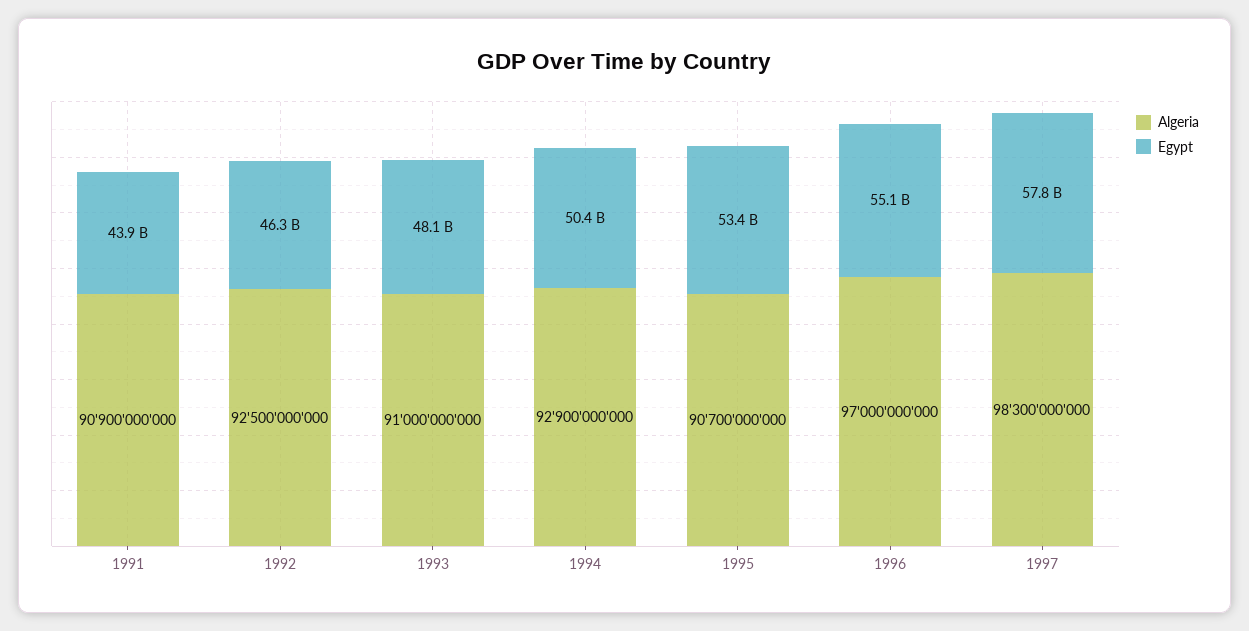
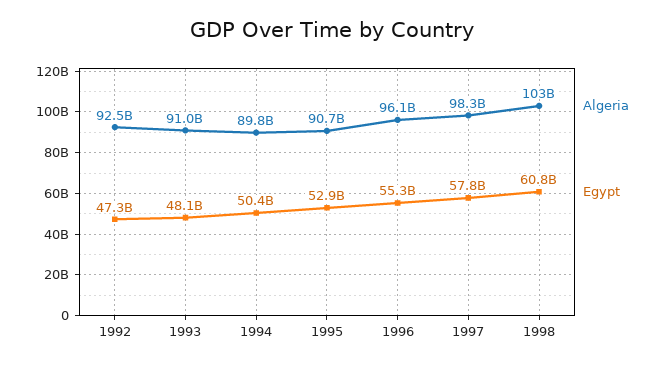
Algeria, 1991: 90900000000 -> none
Egypt, 1991: 43900000000 -> none
Egypt, 1992: 46300000000 -> 47300000000
Algeria, 1994: 92900000000 -> 89800000000
Egypt, 1995: 53400000000 -> 52900000000
Algeria, 1996: 97000000000 -> 96100000000
Egypt, 1996: 55100000000 -> 55300000000
Algeria, 1998: none -> 103000000000
Egypt, 1998: none -> 60800000000

